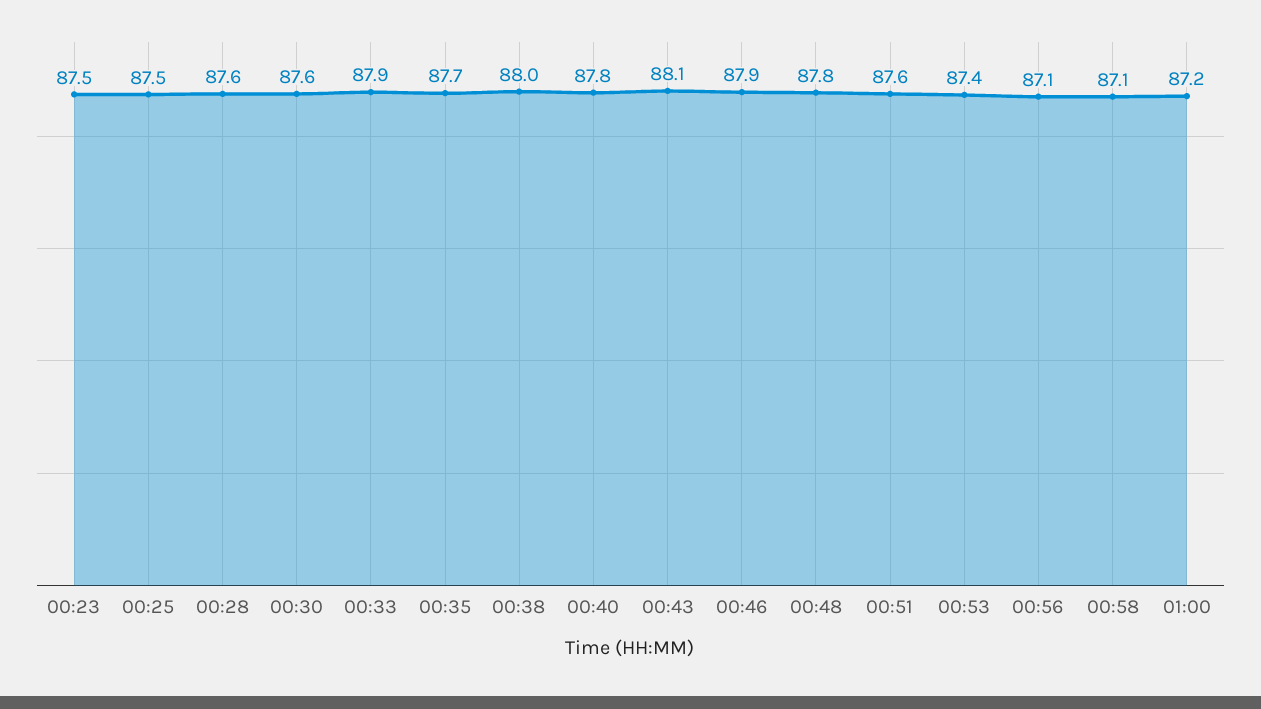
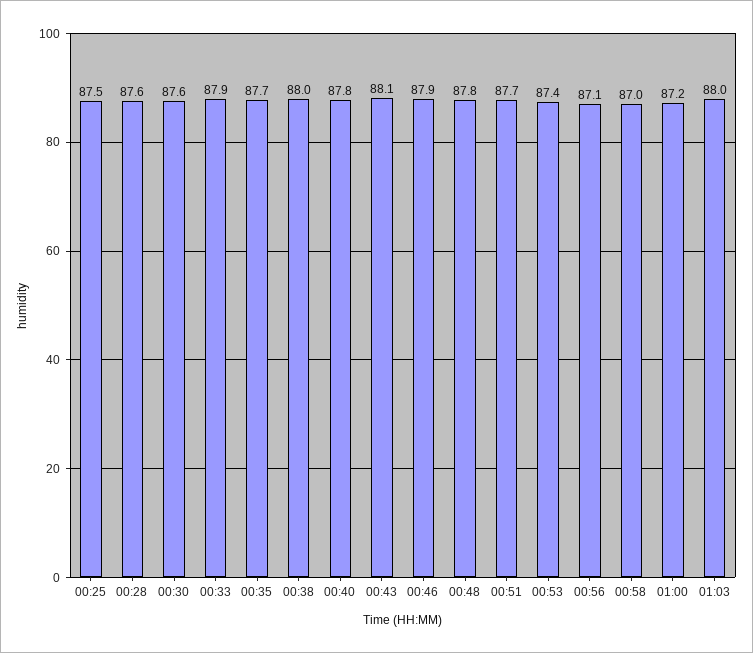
00:23: 87.5 -> none
00:51: 87.6 -> 87.7
00:58: 87.1 -> 87
01:03: none -> 88

